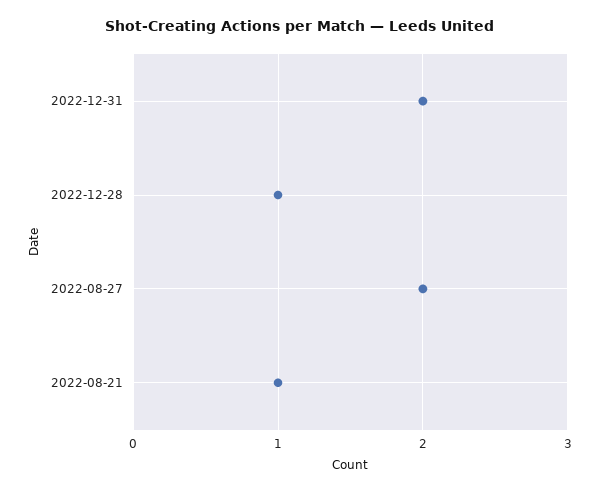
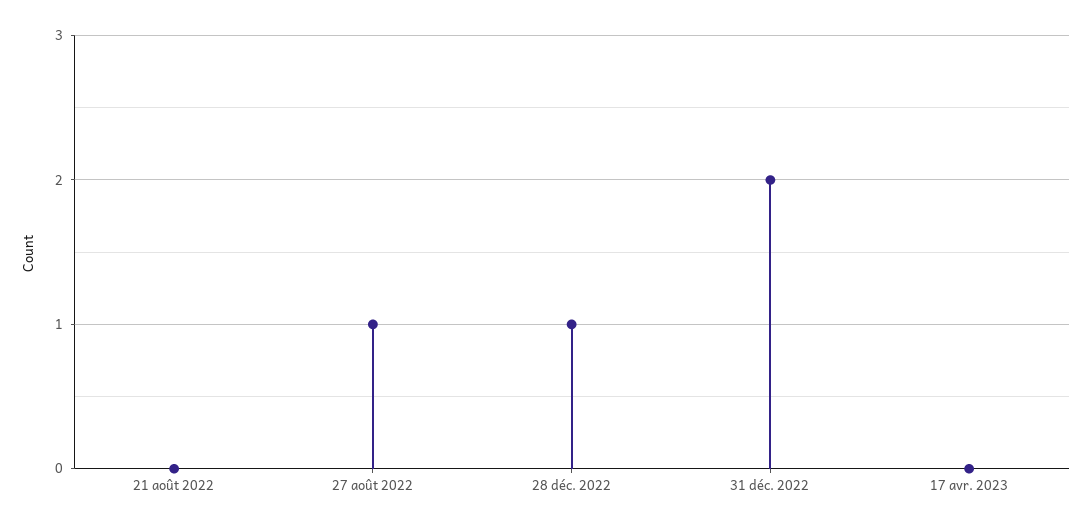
2022-08-27: 2 -> 1
2022-08-21: 1 -> 0
17 avr. 2023: none -> 0

